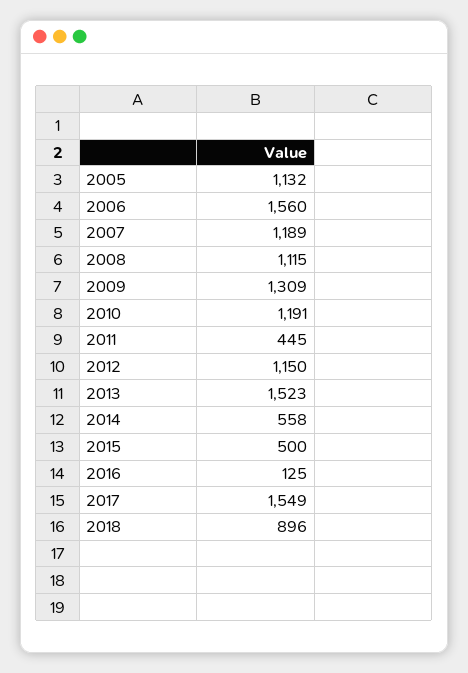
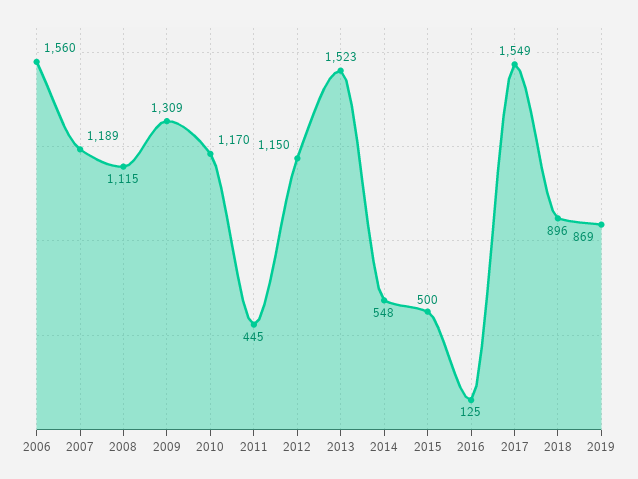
2005: 1132 -> none
2010: 1191 -> 1170
2014: 558 -> 548
2019: none -> 869

